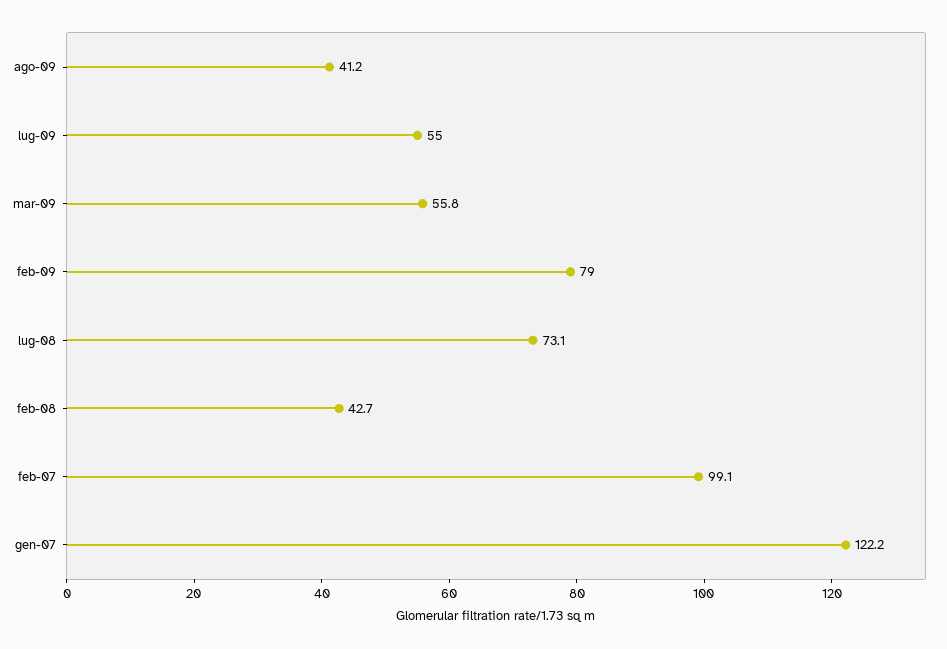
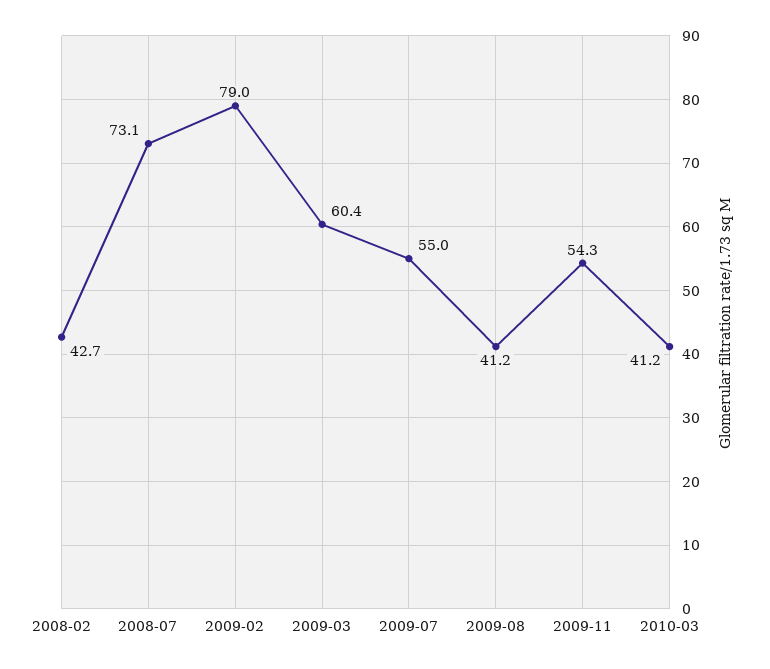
mar-09: 55.8 -> 60.4
feb-07: 99.1 -> none
gen-07: 122.2 -> none
2009-11: none -> 54.3
2010-03: none -> 41.2

